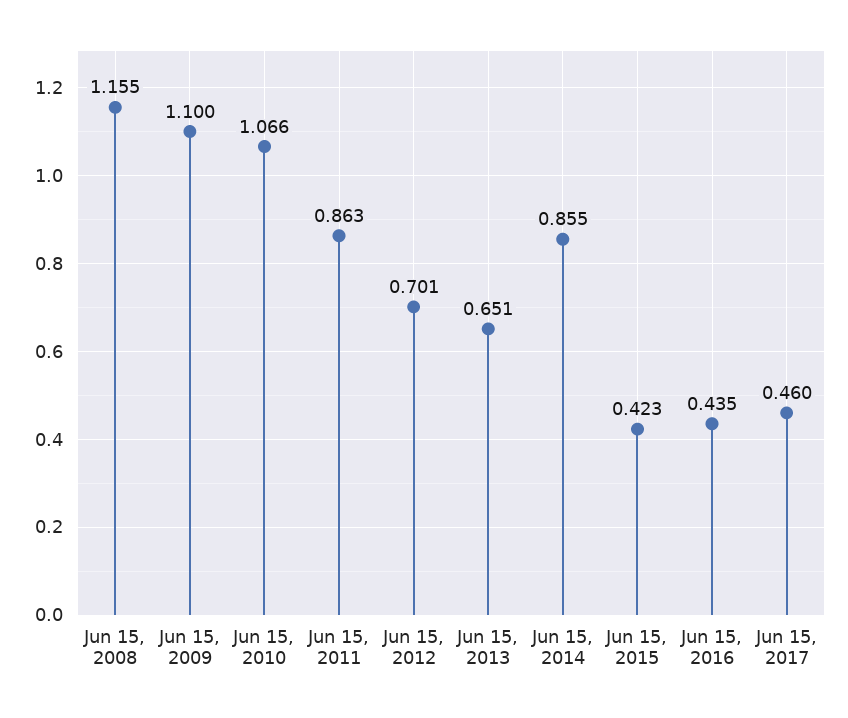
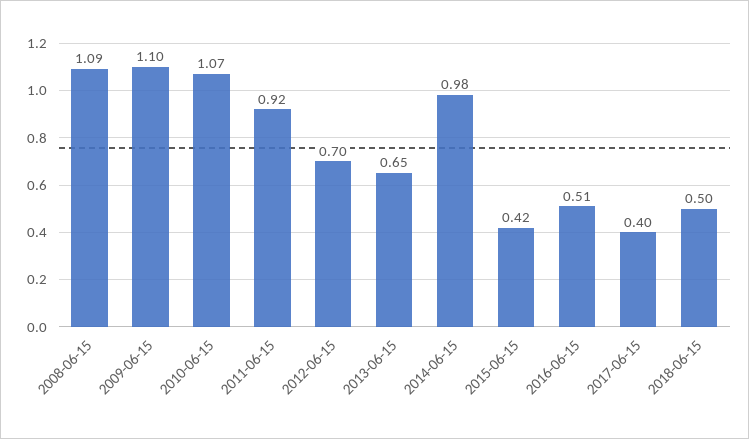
Jun 15, 2008: 1.155 -> 1.09
Jun 15, 2011: 0.863 -> 0.92
Jun 15, 2014: 0.855 -> 0.98
Jun 15, 2016: 0.435 -> 0.51
Jun 15, 2017: 0.46 -> 0.4
2018-06-15: none -> 0.5

